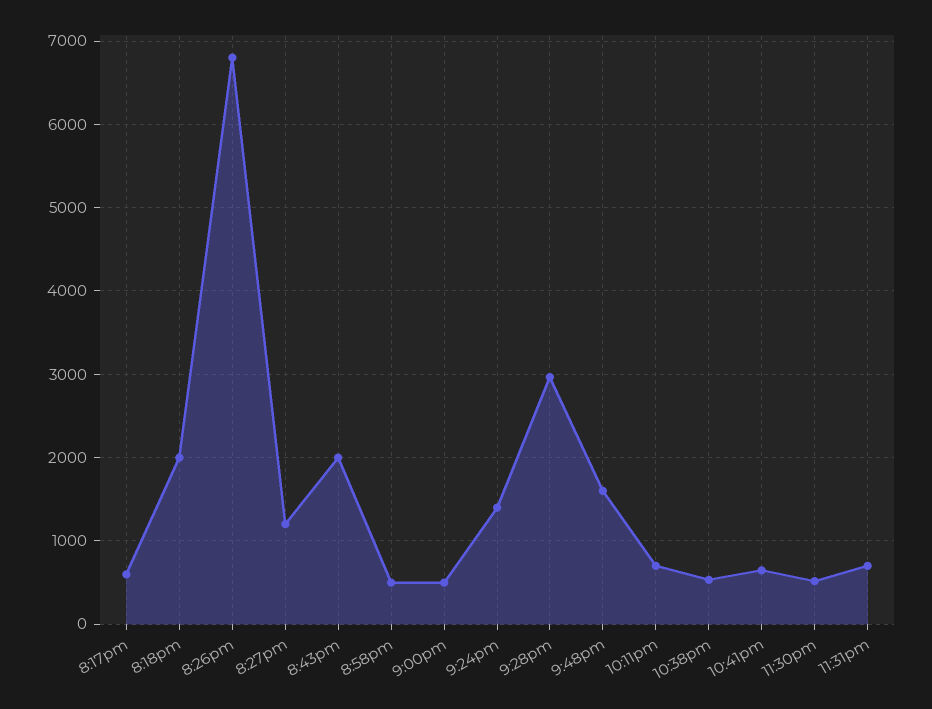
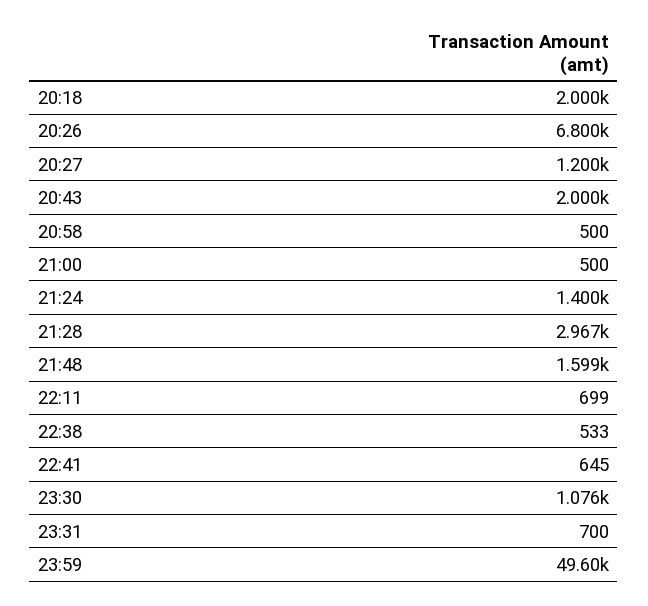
8:17pm: 600 -> none
11:30pm: 500 -> 1076
23:59: none -> 49600

